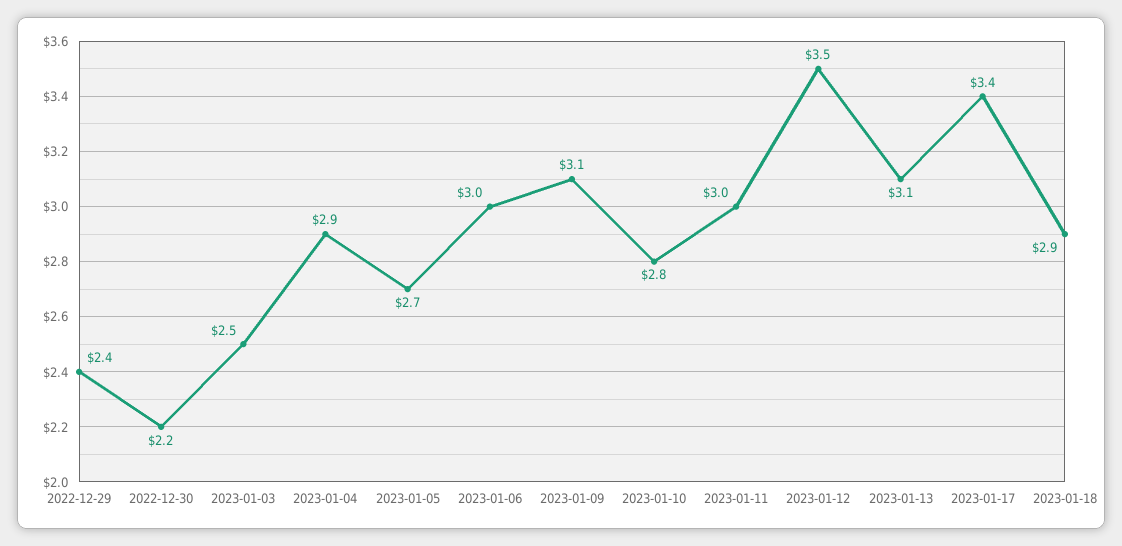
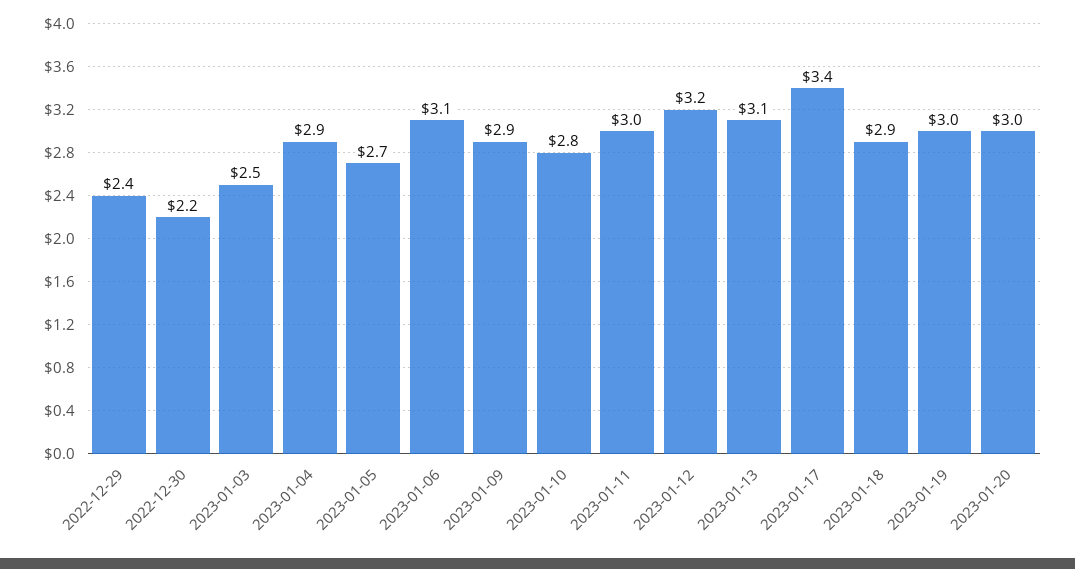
2023-01-06: 3 -> 3.1
2023-01-09: 3.1 -> 2.9
2023-01-12: 3.5 -> 3.2
2023-01-19: none -> 3
2023-01-20: none -> 3

